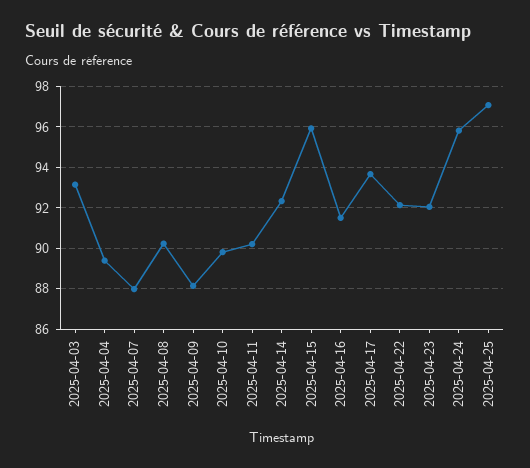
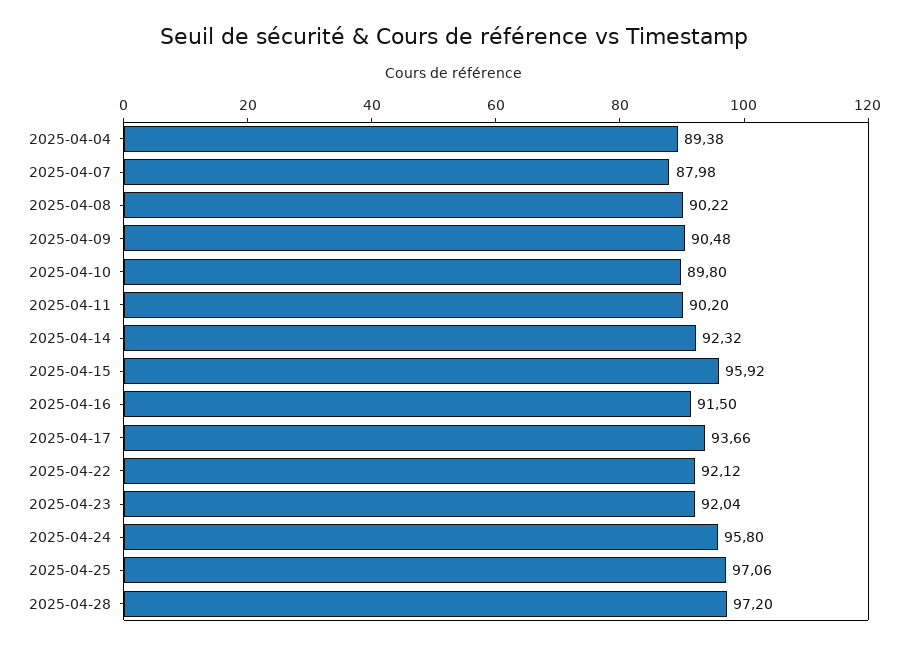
2025-04-03: 93 -> none
2025-04-09: 88 -> 90.48
2025-04-28: none -> 97.2

